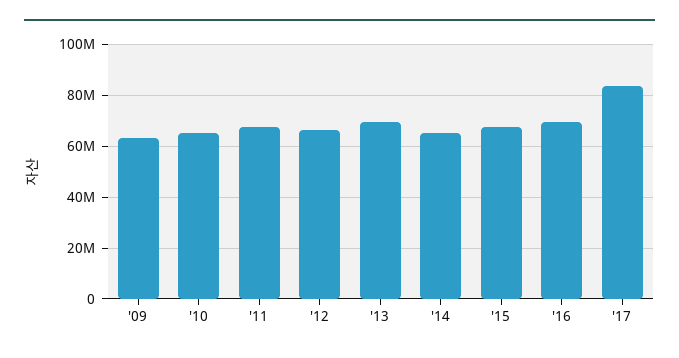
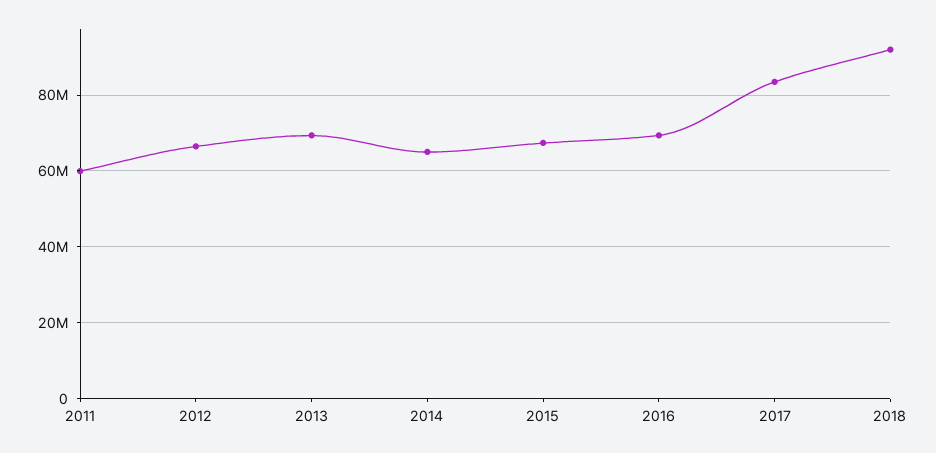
'09: 62500000 -> none
'10: 65000000 -> none
'11: 67500000 -> 60000000
2018: none -> 92000000

